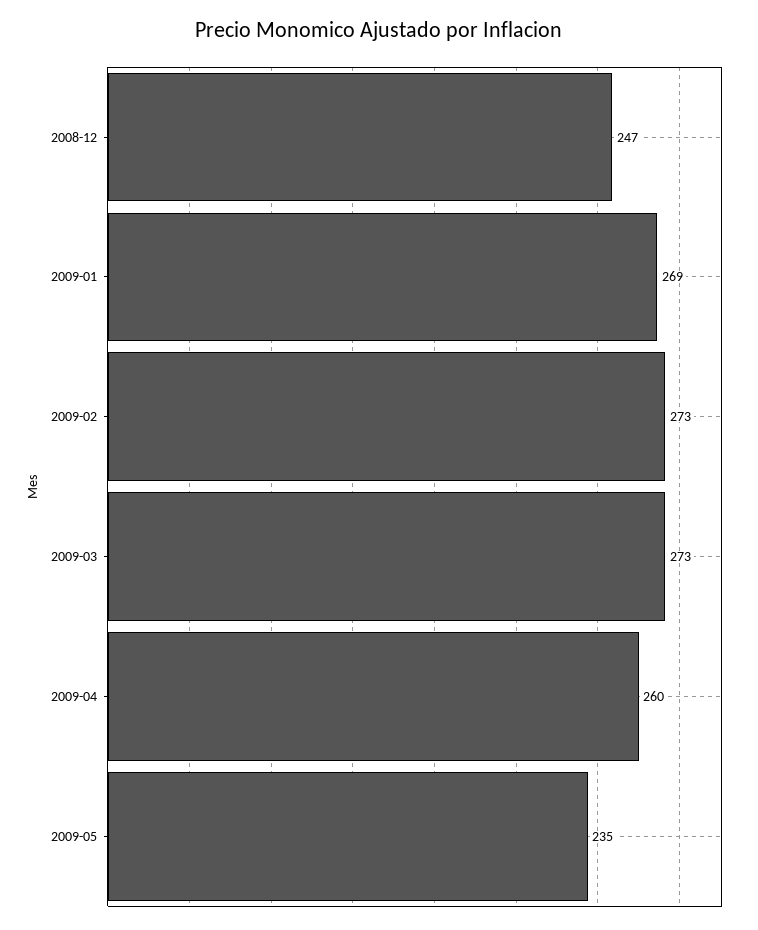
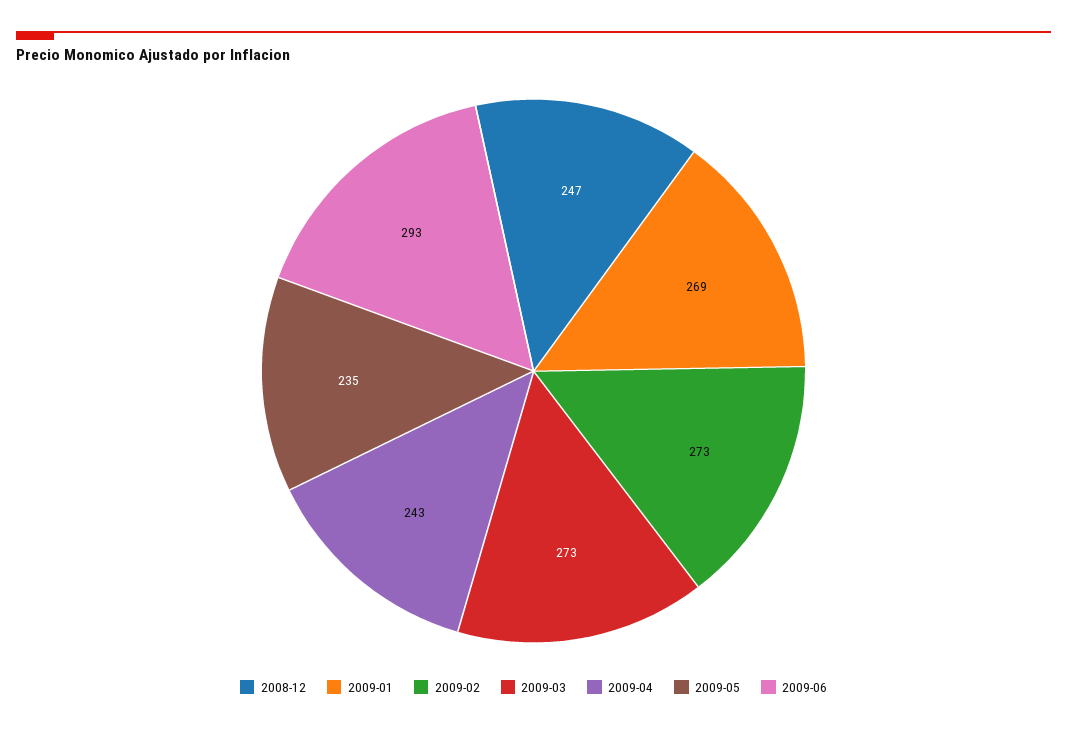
2009-04: 260 -> 243
2009-06: none -> 293

